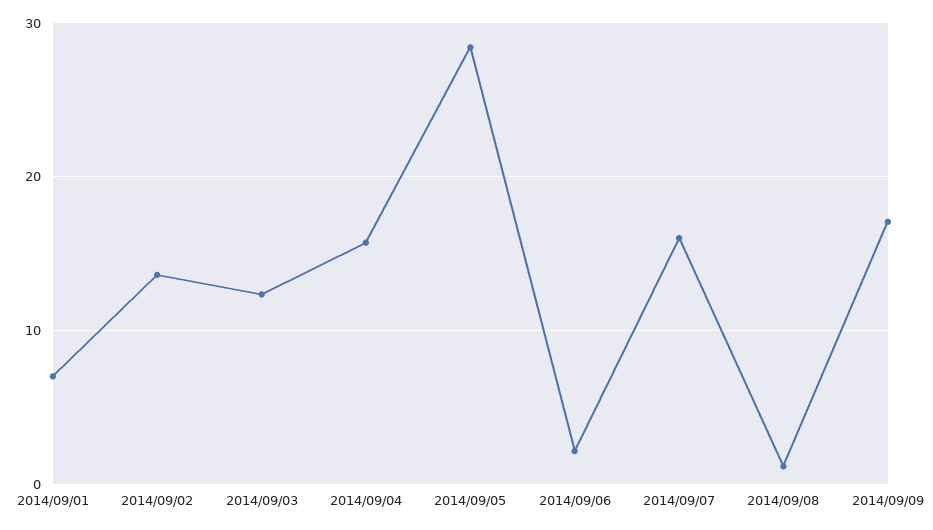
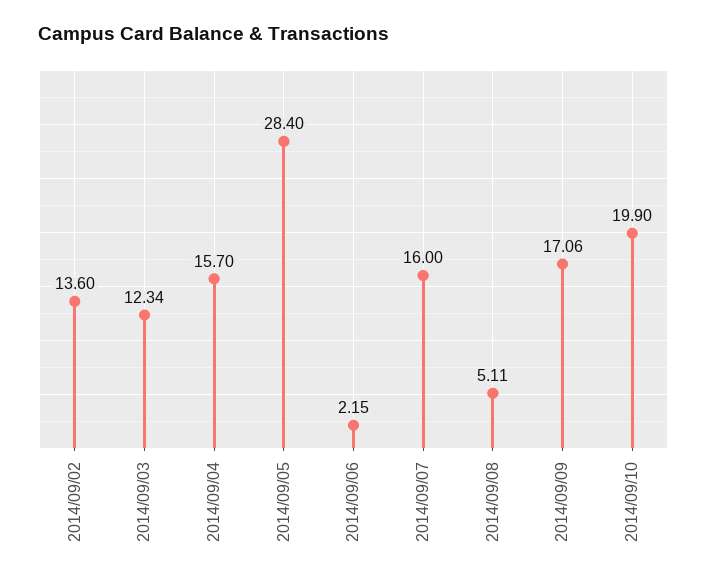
2014/09/01: 7 -> none
2014/09/08: 1 -> 5.11
2014/09/10: none -> 19.9

